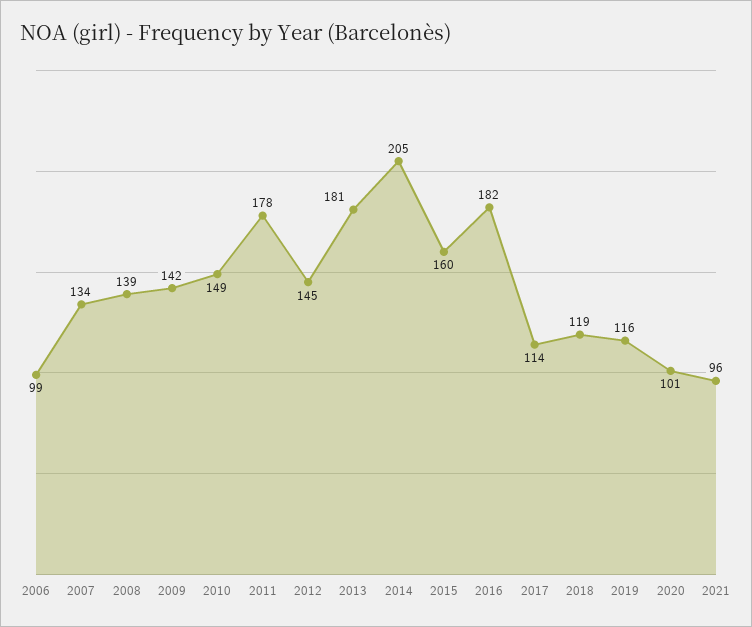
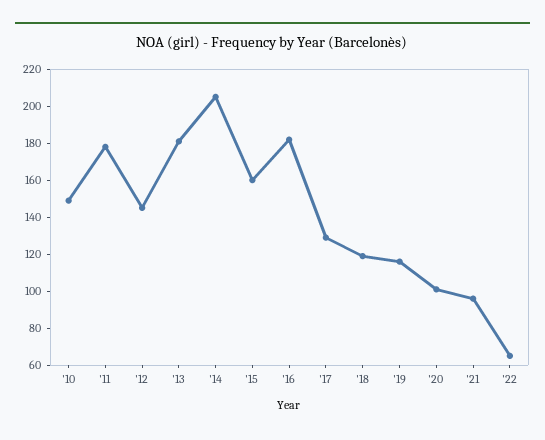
2006: 99 -> none
2007: 134 -> none
2008: 139 -> none
2009: 142 -> none
2017: 114 -> 130
'22: none -> 65

